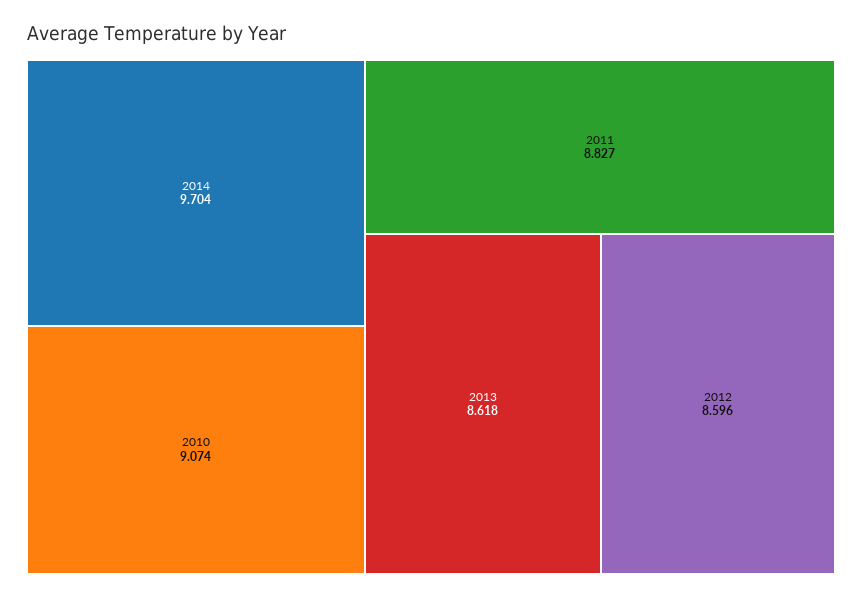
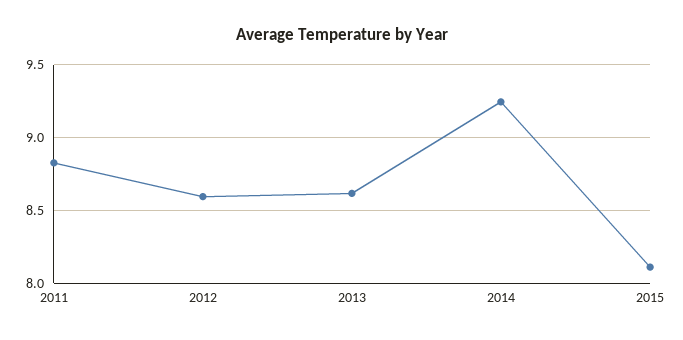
2014: 9.704 -> 9.25
2010: 9.074 -> none
2015: none -> 8.1

